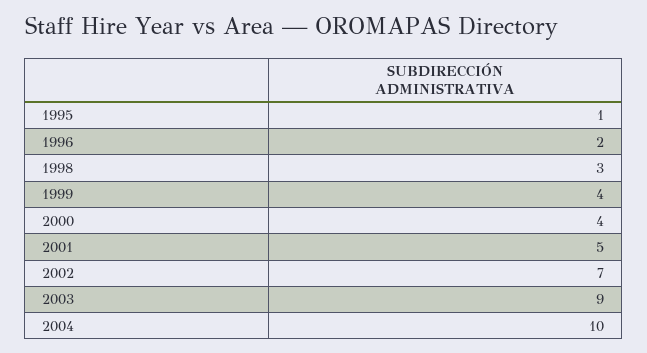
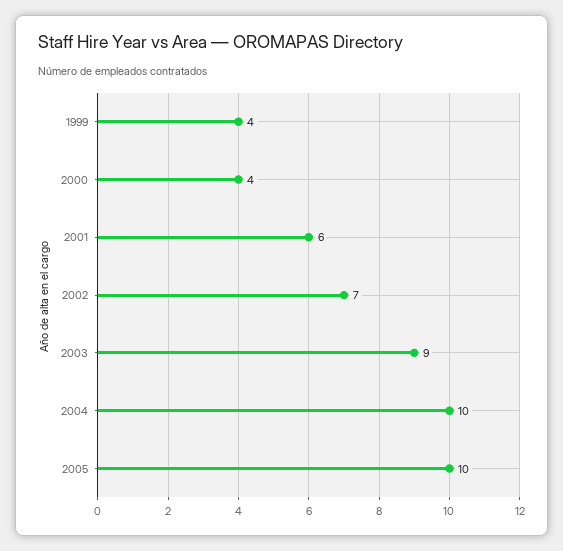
1995: 1 -> none
1996: 2 -> none
1998: 3 -> none
2001: 5 -> 6
2005: none -> 10

